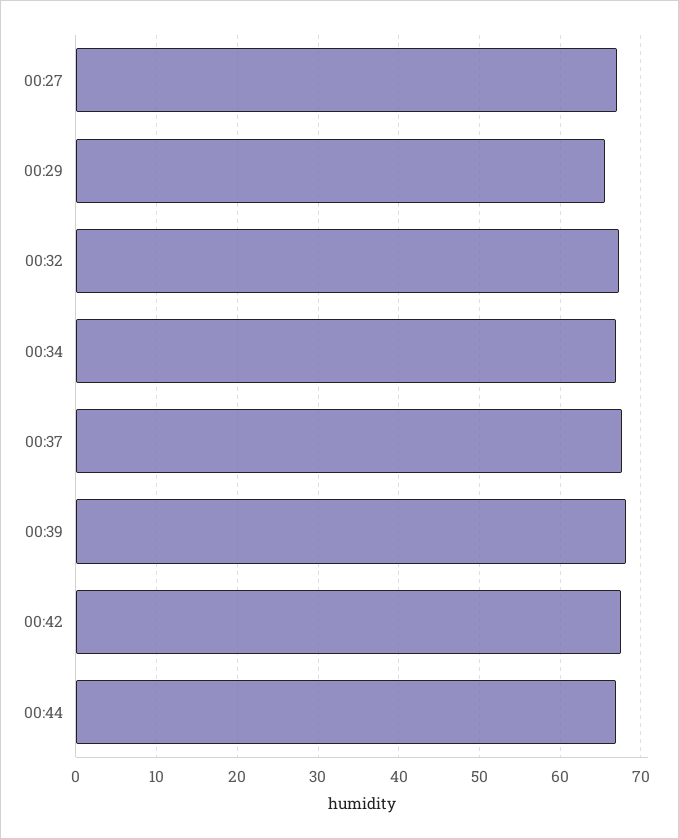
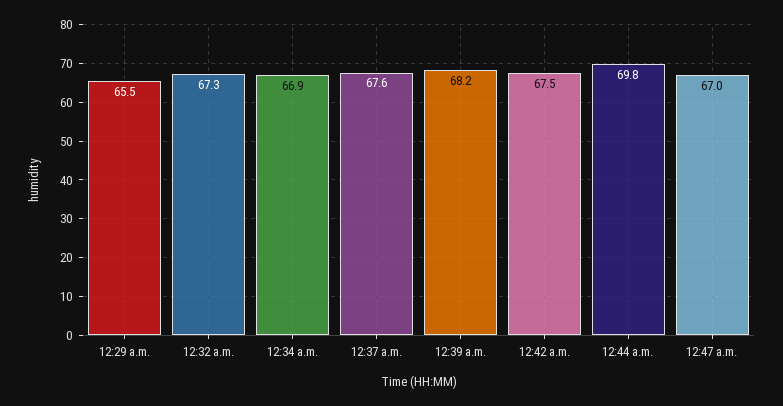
00:27: 67 -> none
00:44: 67 -> 69.8
12:47 a.m.: none -> 67

